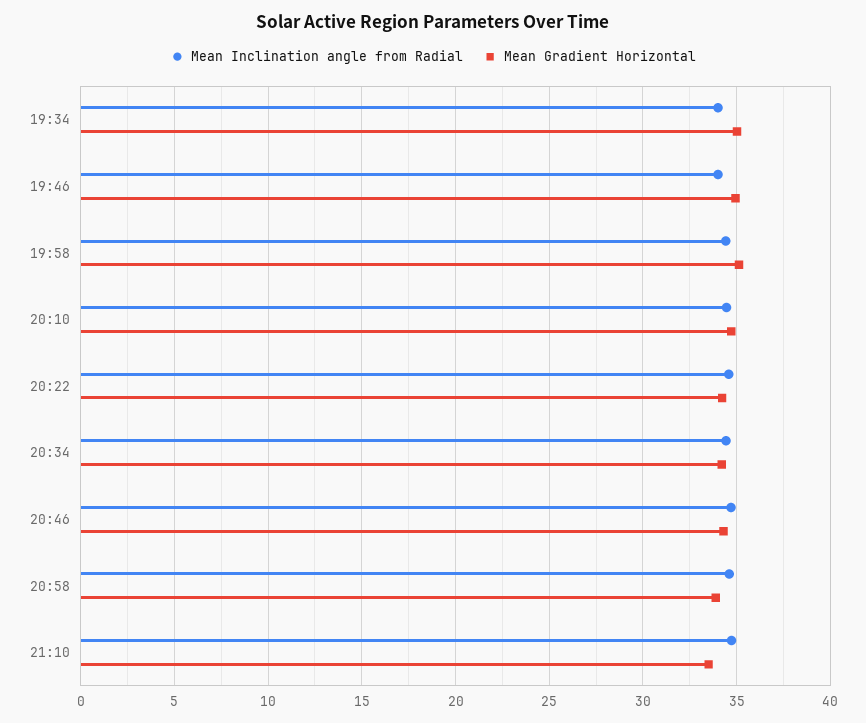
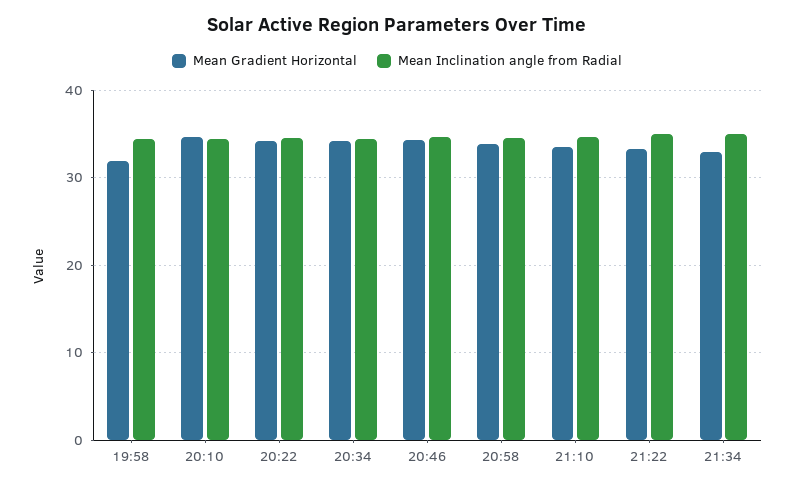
Mean Inclination angle from Radial, 19:34: 34 -> none
Mean Gradient Horizontal, 19:34: 35 -> none
Mean Inclination angle from Radial, 19:46: 34 -> none
Mean Gradient Horizontal, 19:46: 35 -> none
Mean Gradient Horizontal, 19:58: 35 -> 32
Mean Gradient Horizontal, 21:22: none -> 33
Mean Inclination angle from Radial, 21:22: none -> 35
Mean Gradient Horizontal, 21:34: none -> 33
Mean Inclination angle from Radial, 21:34: none -> 35

